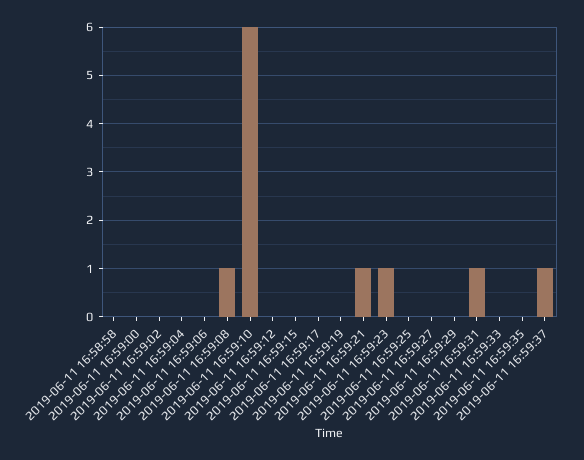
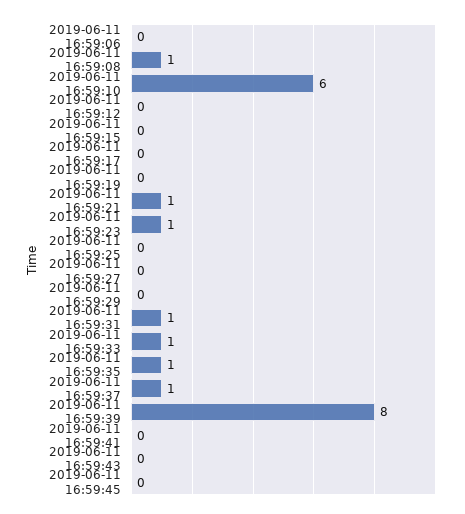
2019-06-11 16:58:58: 0 -> none
2019-06-11 16:59:00: 0 -> none
2019-06-11 16:59:02: 0 -> none
2019-06-11 16:59:04: 0 -> none
2019-06-11 16:59:33: 0 -> 1
2019-06-11 16:59:35: 0 -> 1
2019-06-11 16:59:39: none -> 8
2019-06-11 16:59:41: none -> 0
2019-06-11 16:59:43: none -> 0
2019-06-11 16:59:45: none -> 0

